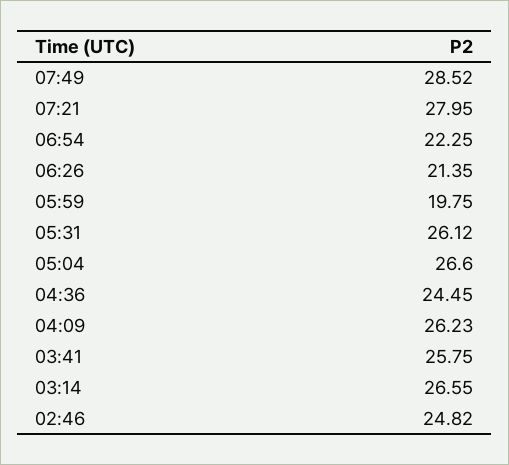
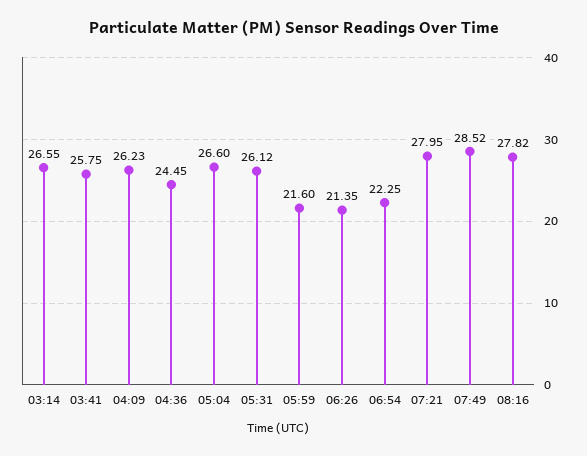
05:59: 19.75 -> 21.6
02:46: 24.82 -> none
08:16: none -> 27.82

